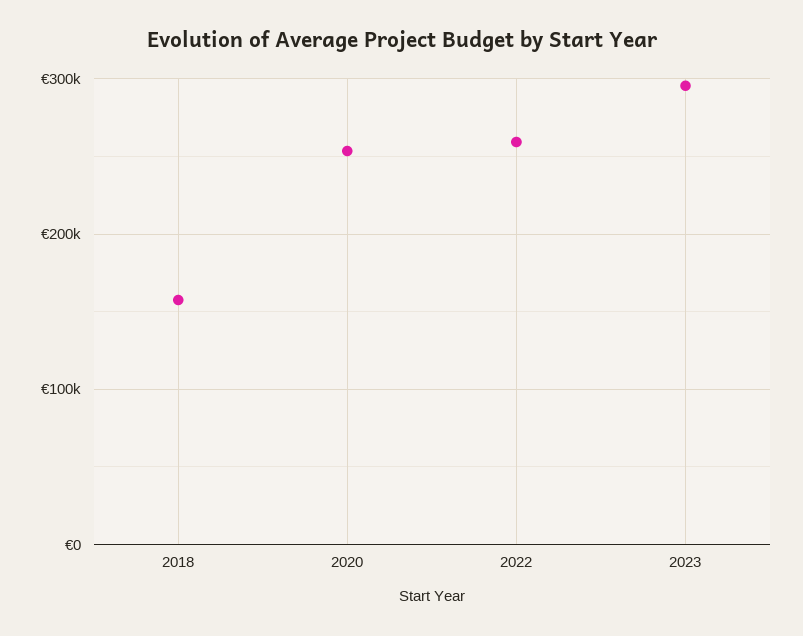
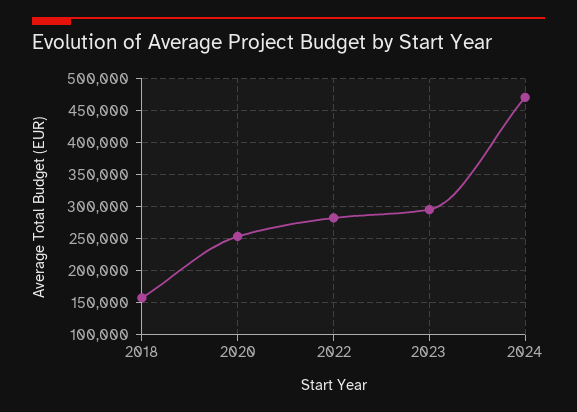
2022: 260000 -> 280000
2024: none -> 470000

